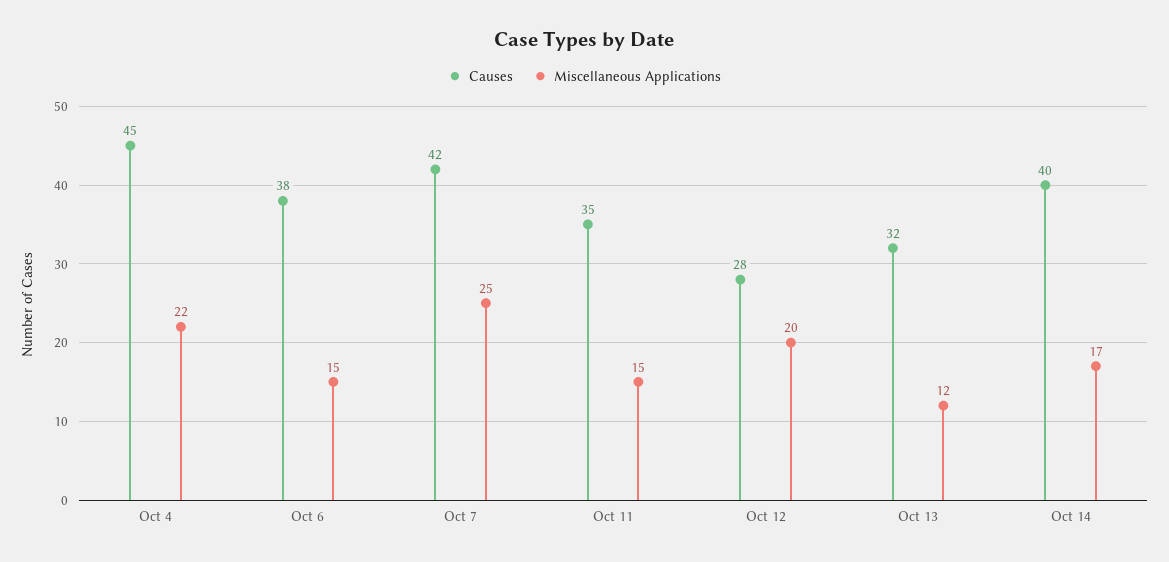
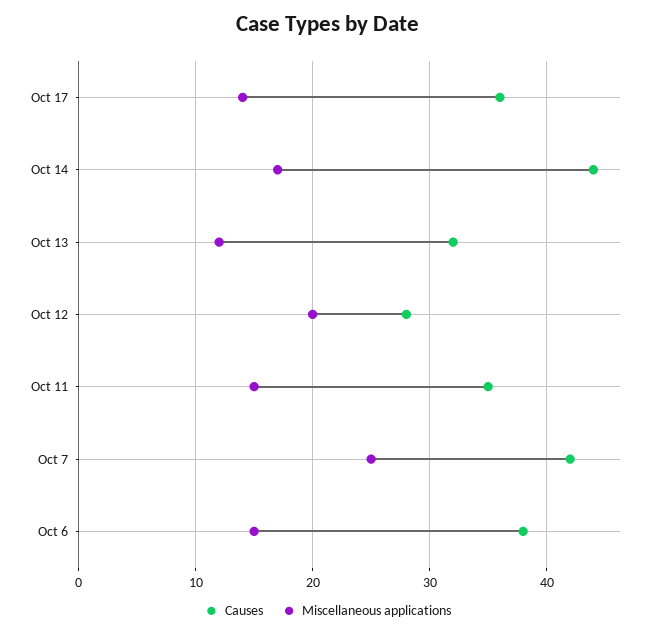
Causes, Oct 4: 45 -> none
Miscellaneous Applications, Oct 4: 22 -> none
Causes, Oct 14: 40 -> 44
Causes, Oct 17: none -> 36
Miscellaneous Applications, Oct 17: none -> 14

